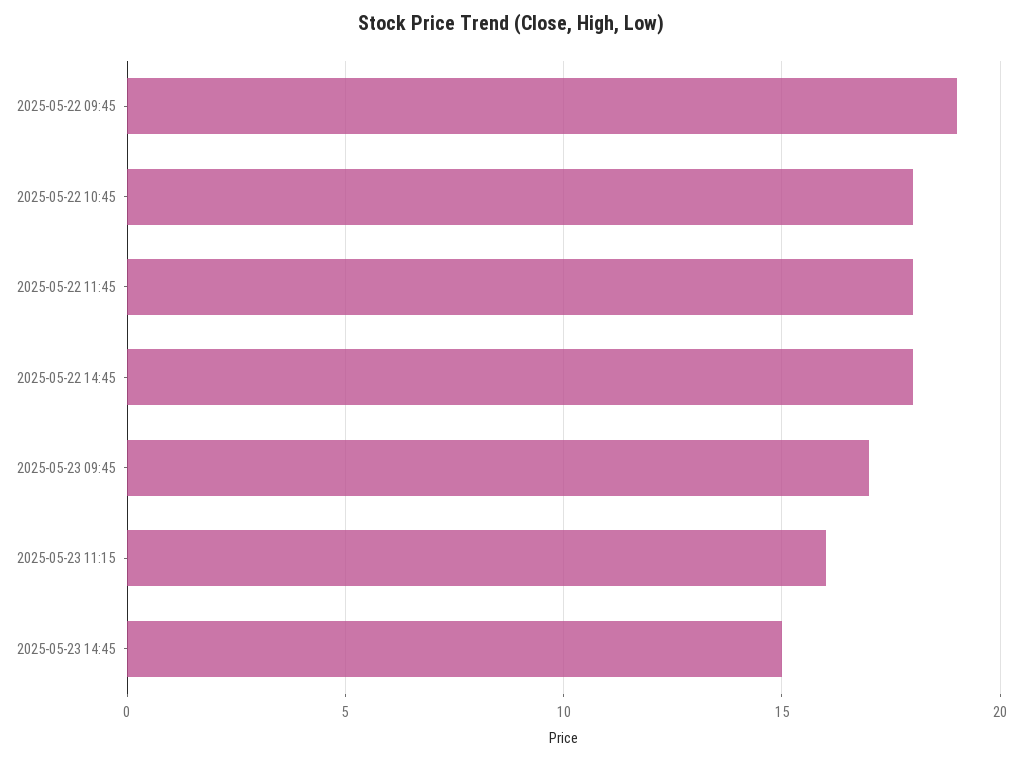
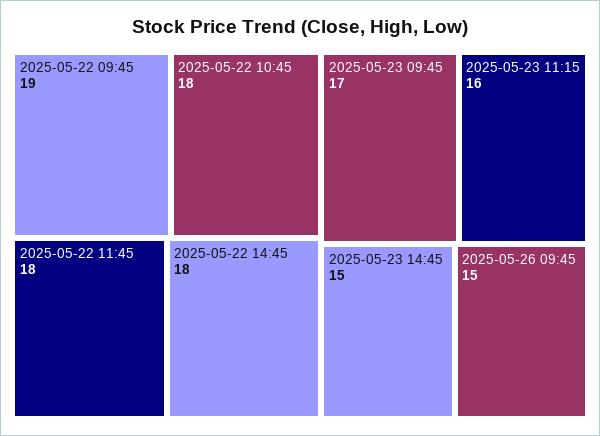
2025-05-26 09:45: none -> 15

